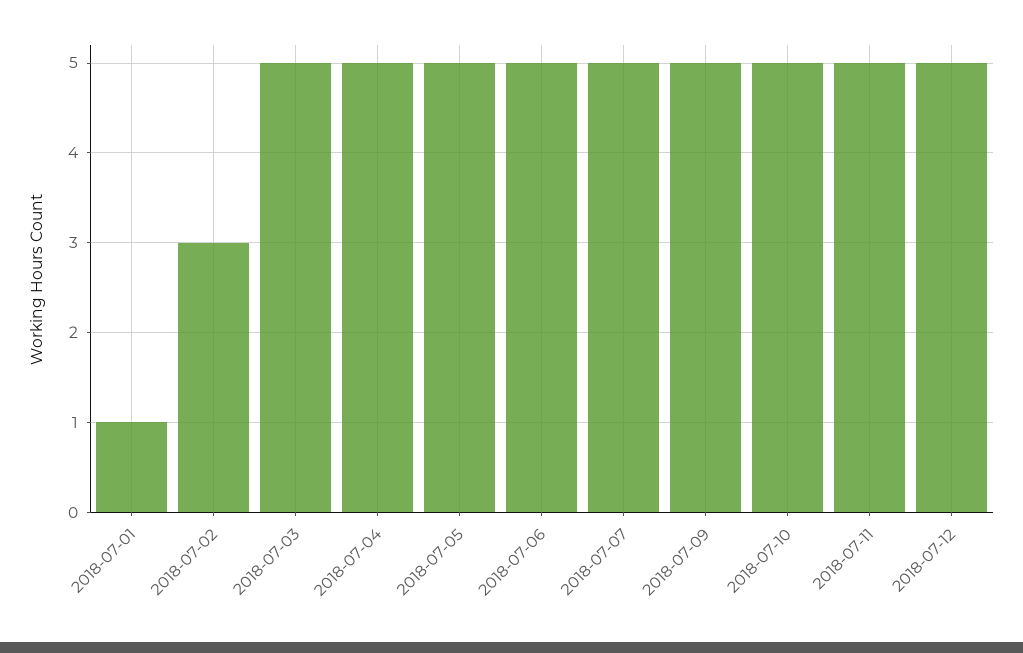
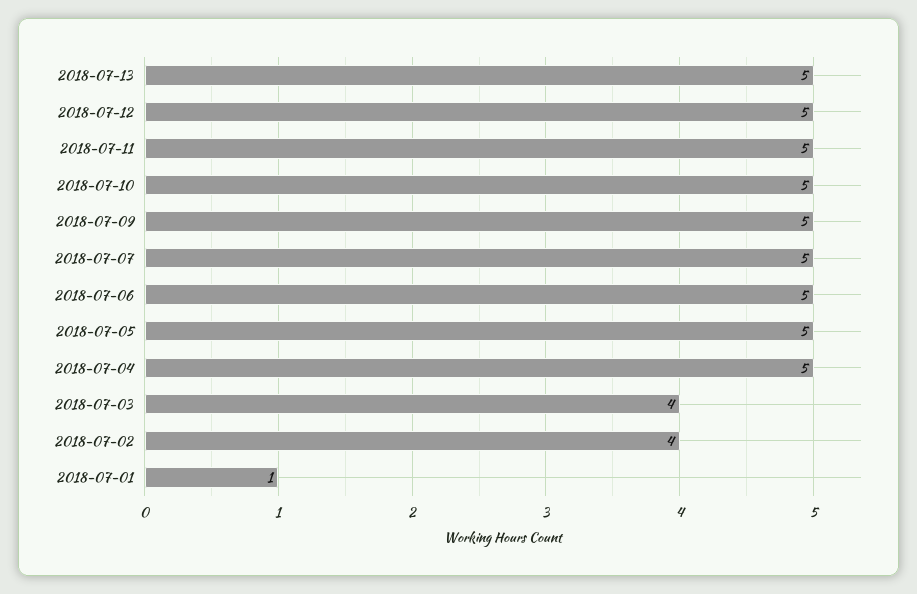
2018-07-02: 3 -> 4
2018-07-03: 5 -> 4
2018-07-13: none -> 5

